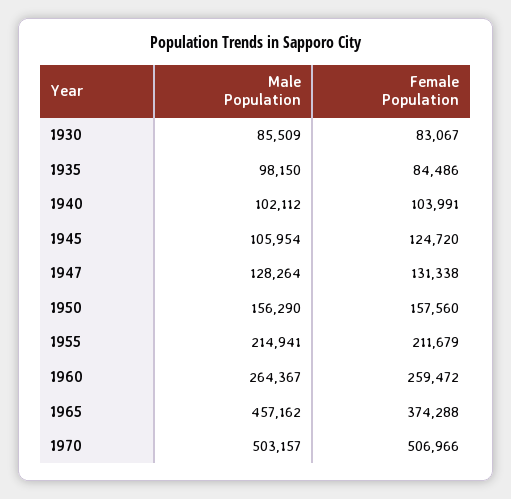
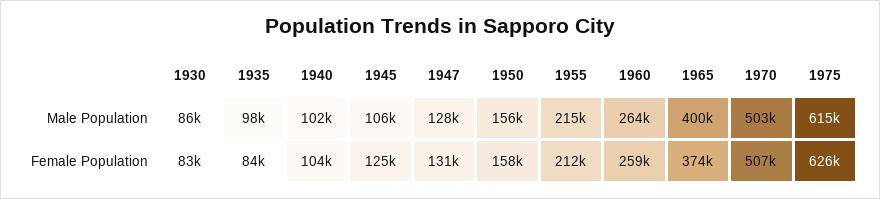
Male Population, 1965: 457162 -> 400000
Male Population, 1975: none -> 615000
Female Population, 1975: none -> 626000

